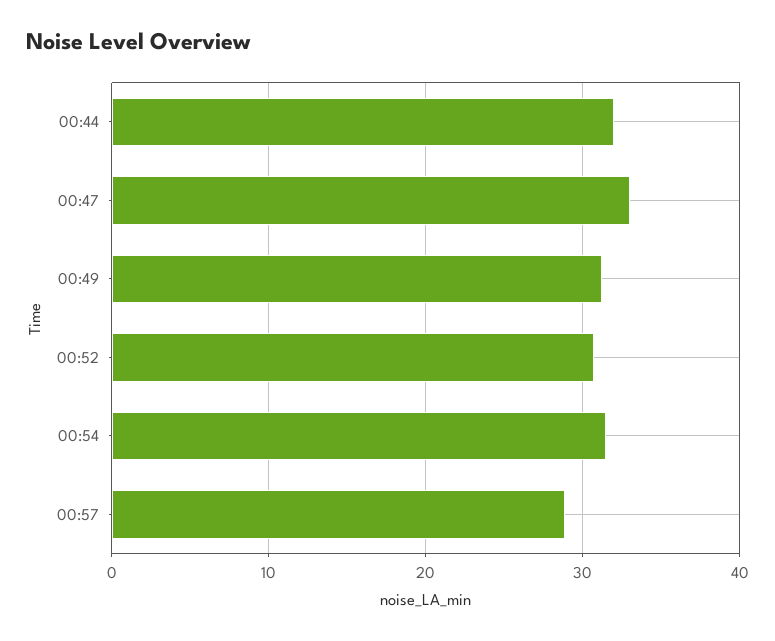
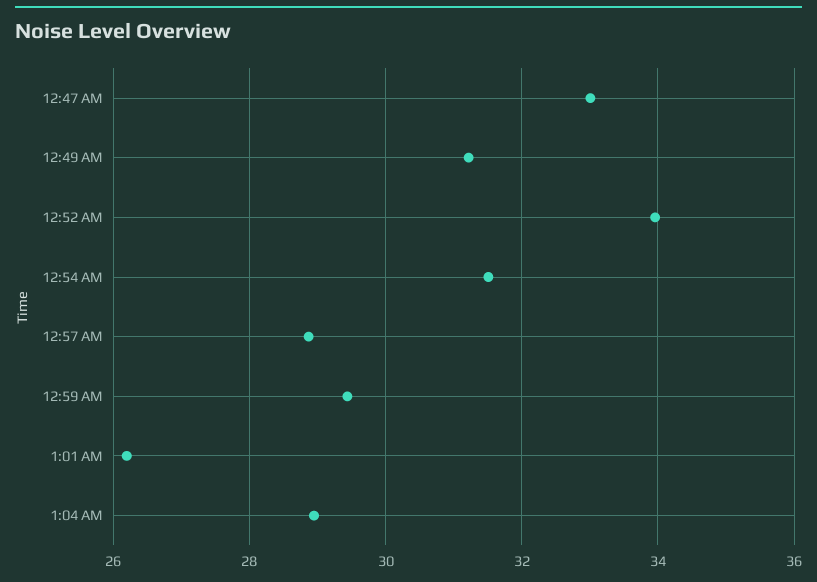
00:44: 32 -> none
00:52: 31 -> 34
12:59 AM: none -> 29.4
1:01 AM: none -> 26.2
1:04 AM: none -> 29

